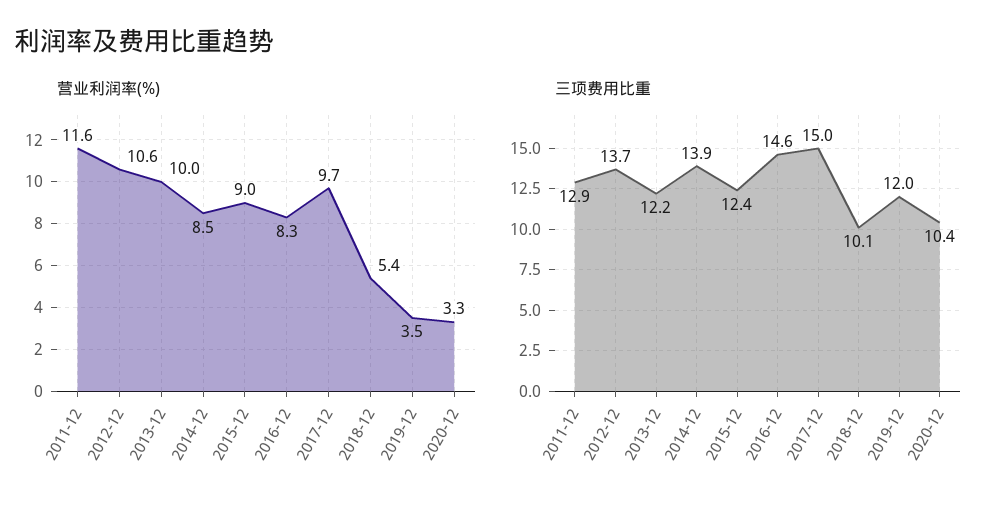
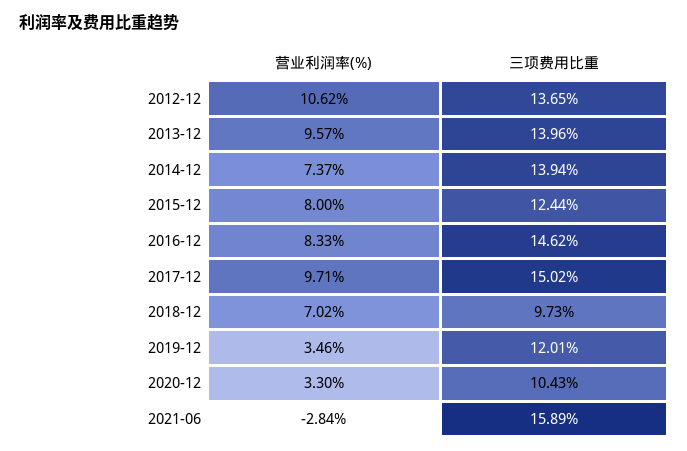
营业利润率(%), 2011-12: 11.6 -> none
营业利润率(%), 2013-12: 10 -> 9.57
营业利润率(%), 2014-12: 8.5 -> 7.37
营业利润率(%), 2015-12: 9 -> 8
营业利润率(%), 2018-12: 5.4 -> 7.02
三项费用比重, 2011-12: 12.9 -> none
三项费用比重, 2013-12: 12.2 -> 13.96
三项费用比重, 2018-12: 10.1 -> 9.73
营业利润率(%), 2021-06: none -> -2.84
三项费用比重, 2021-06: none -> 15.89

